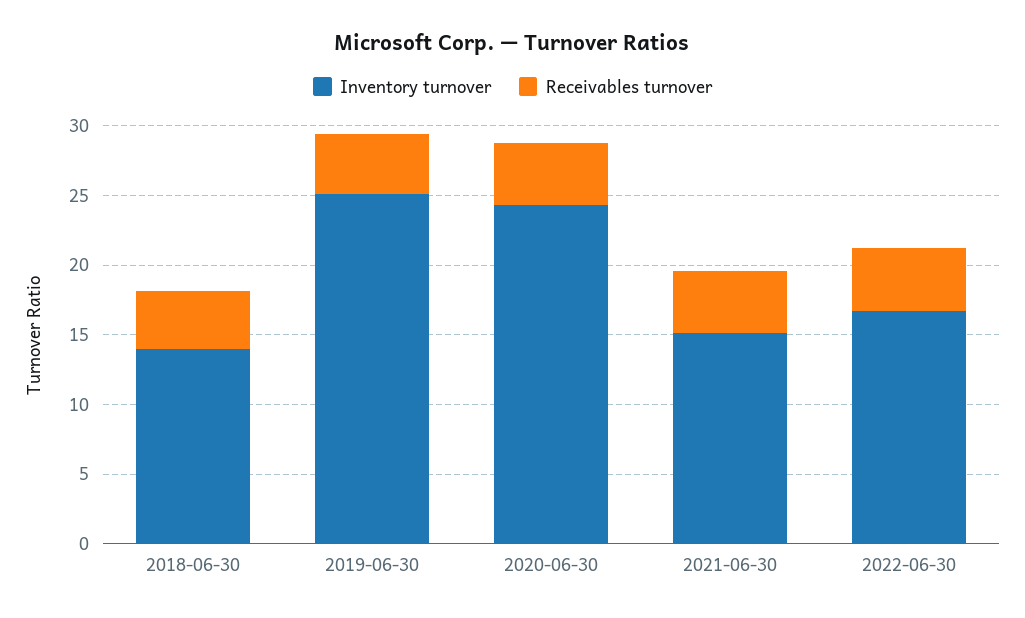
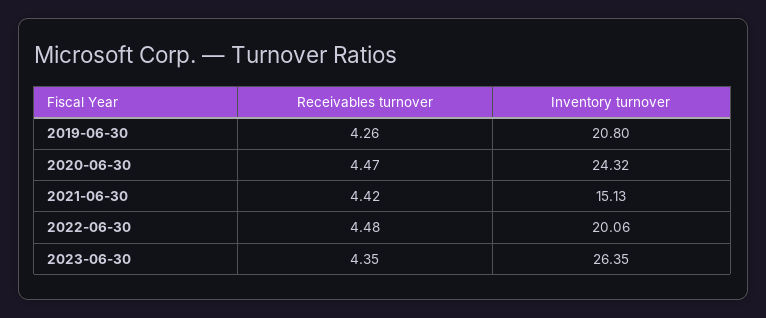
Inventory turnover, 2018-06-30: 14 -> none
Receivables turnover, 2018-06-30: 4 -> none
Inventory turnover, 2019-06-30: 25 -> 20.8
Inventory turnover, 2022-06-30: 17 -> 20.06
Receivables turnover, 2023-06-30: none -> 4.35
Inventory turnover, 2023-06-30: none -> 26.35

